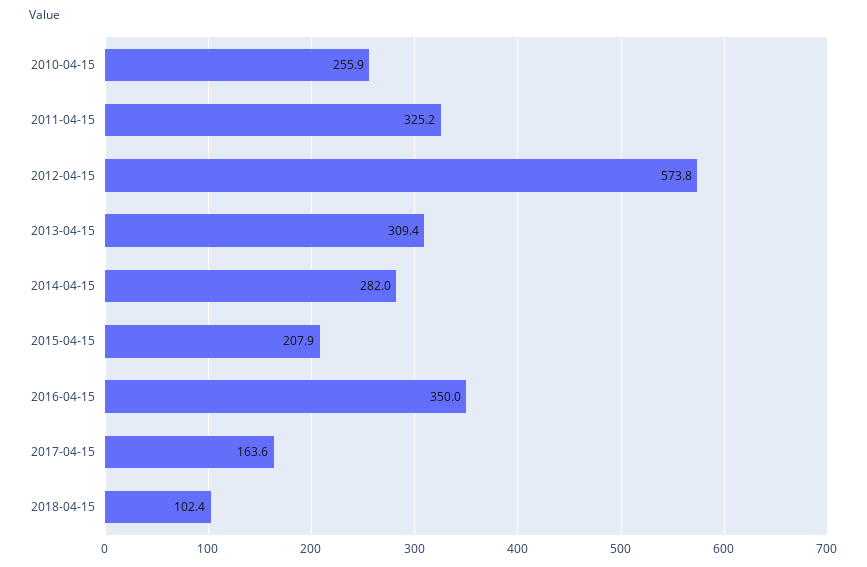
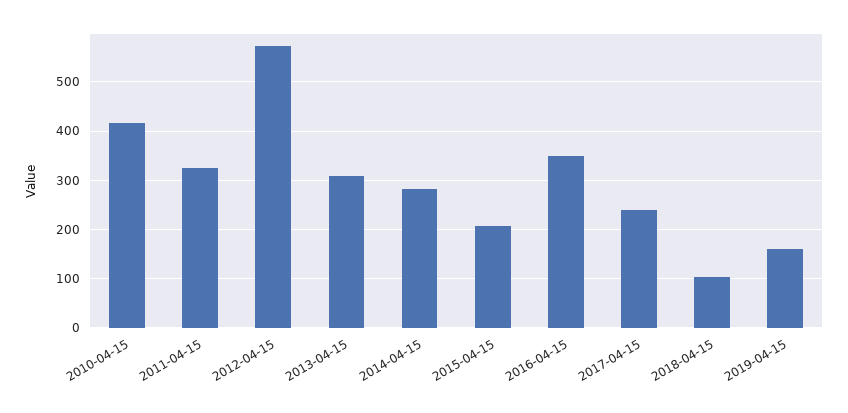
2010-04-15: 255.9 -> 420
2017-04-15: 163.6 -> 240
2019-04-15: none -> 160

